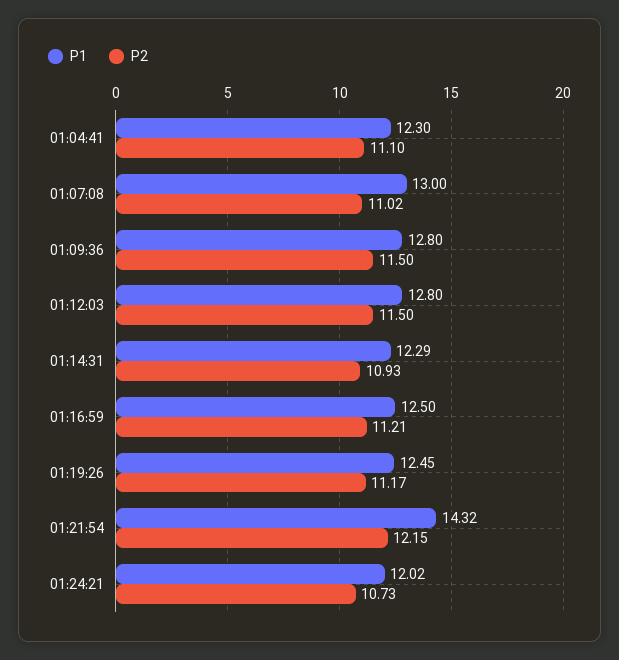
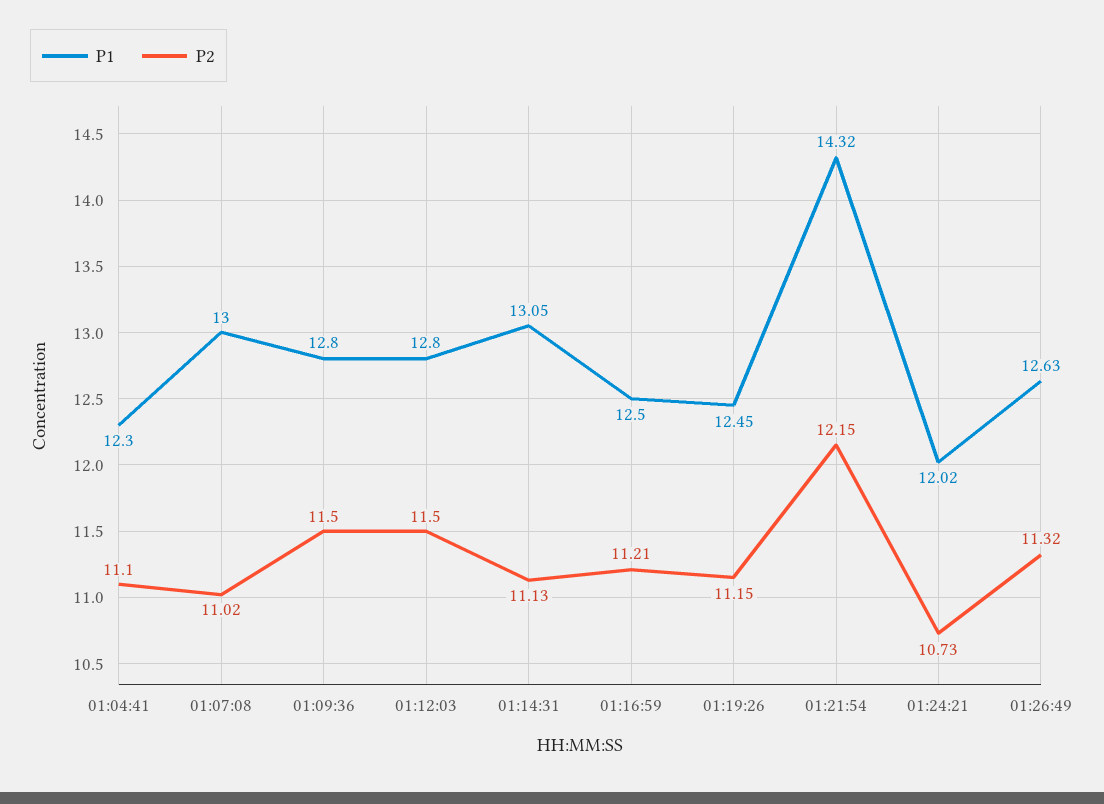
P1, 01:14:31: 12.29 -> 13.05
P2, 01:14:31: 10.93 -> 11.13
P2, 01:19:26: 11.17 -> 11.15
P1, 01:26:49: none -> 12.63
P2, 01:26:49: none -> 11.32

